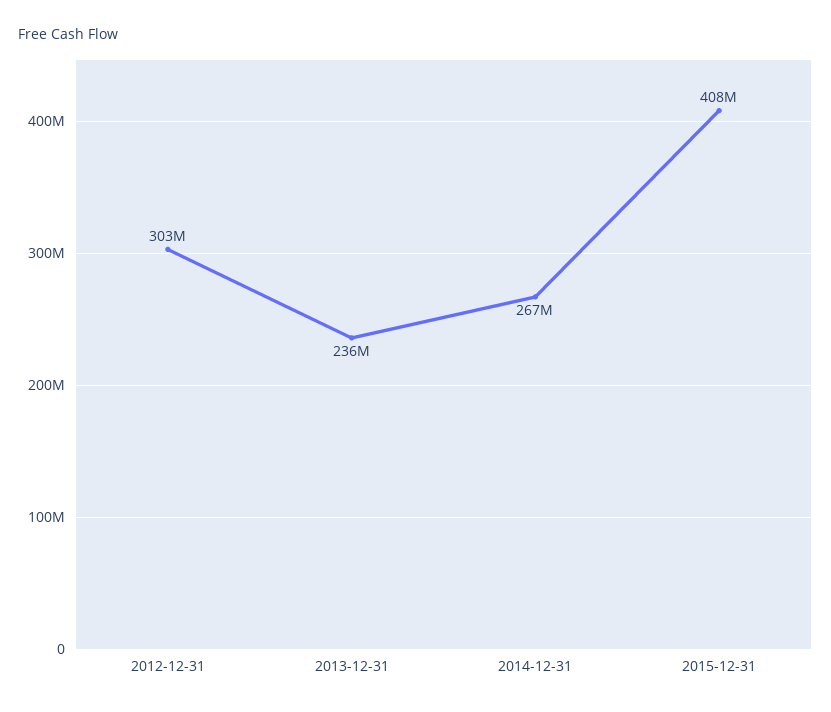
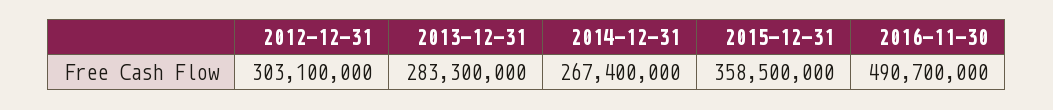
2013-12-31: 236000000 -> 283300000
2015-12-31: 408000000 -> 358500000
2016-11-30: none -> 490700000

